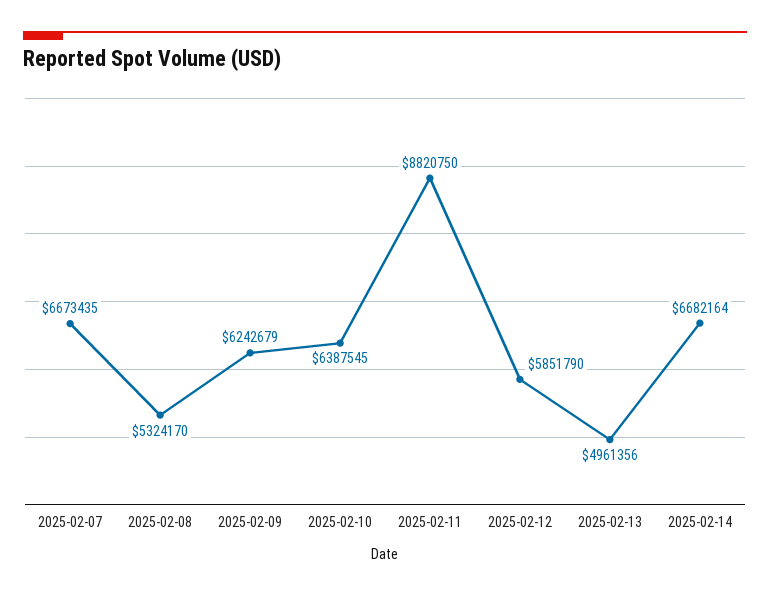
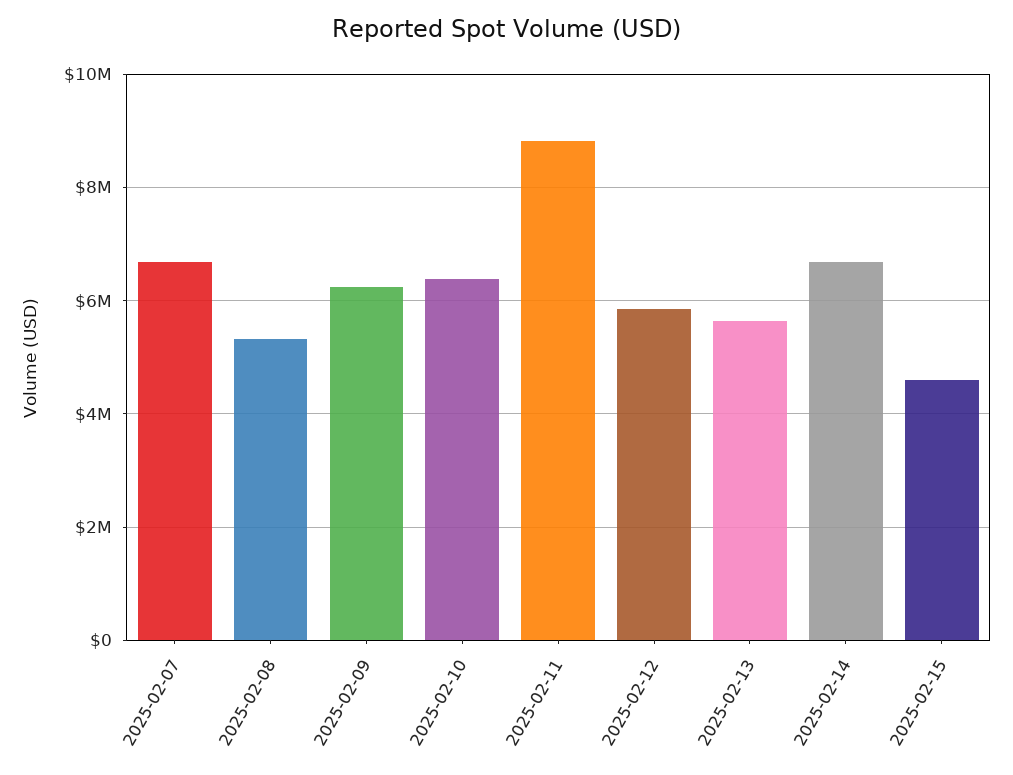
2025-02-13: 4961356 -> 5600000
2025-02-15: none -> 4600000

